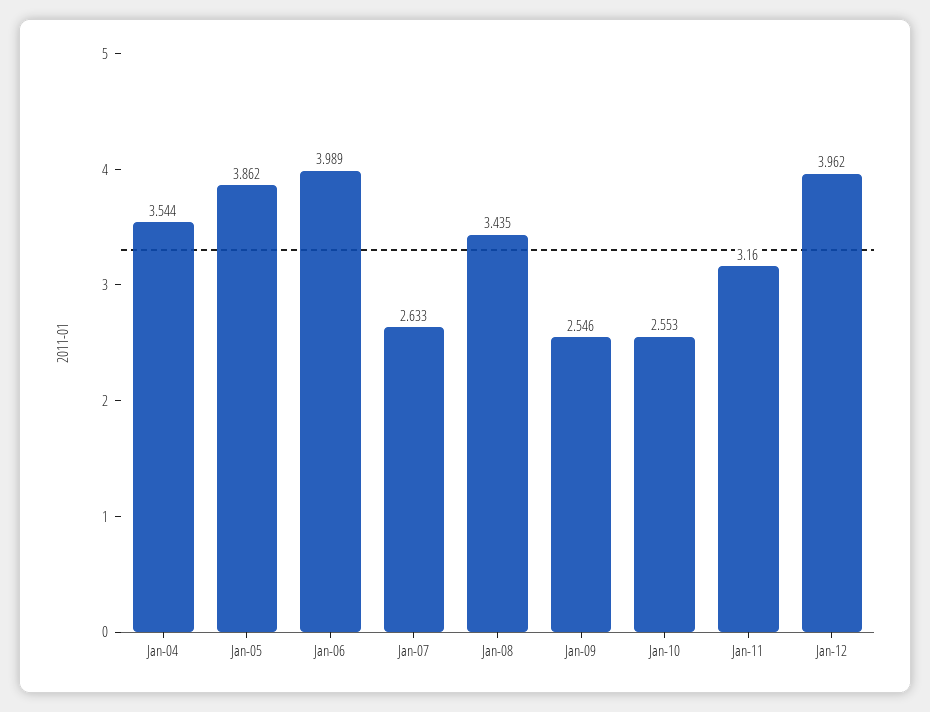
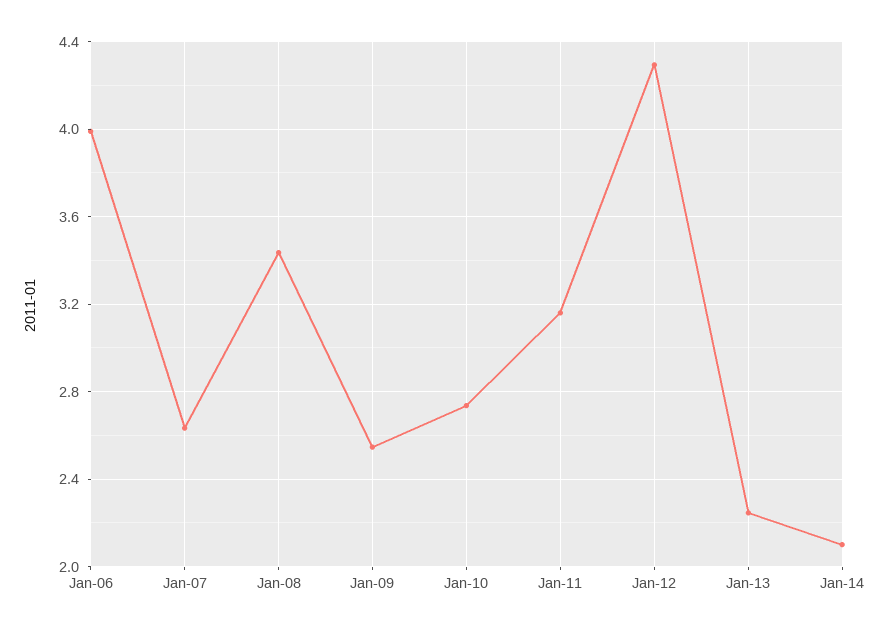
Jan-04: 3.544 -> none
Jan-05: 3.862 -> none
Jan-10: 2.553 -> 2.75
Jan-12: 3.962 -> 4.3
Jan-13: none -> 2.25
Jan-14: none -> 2.1

